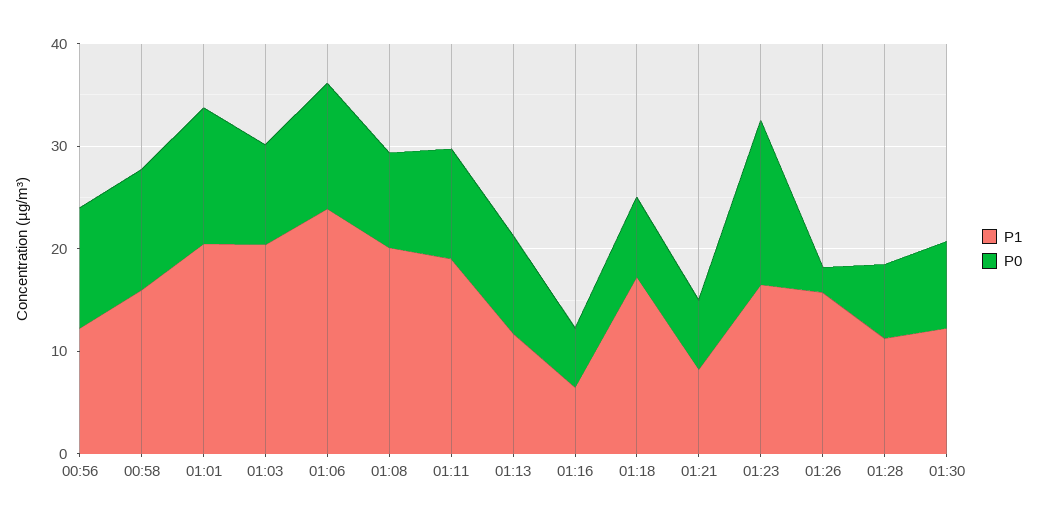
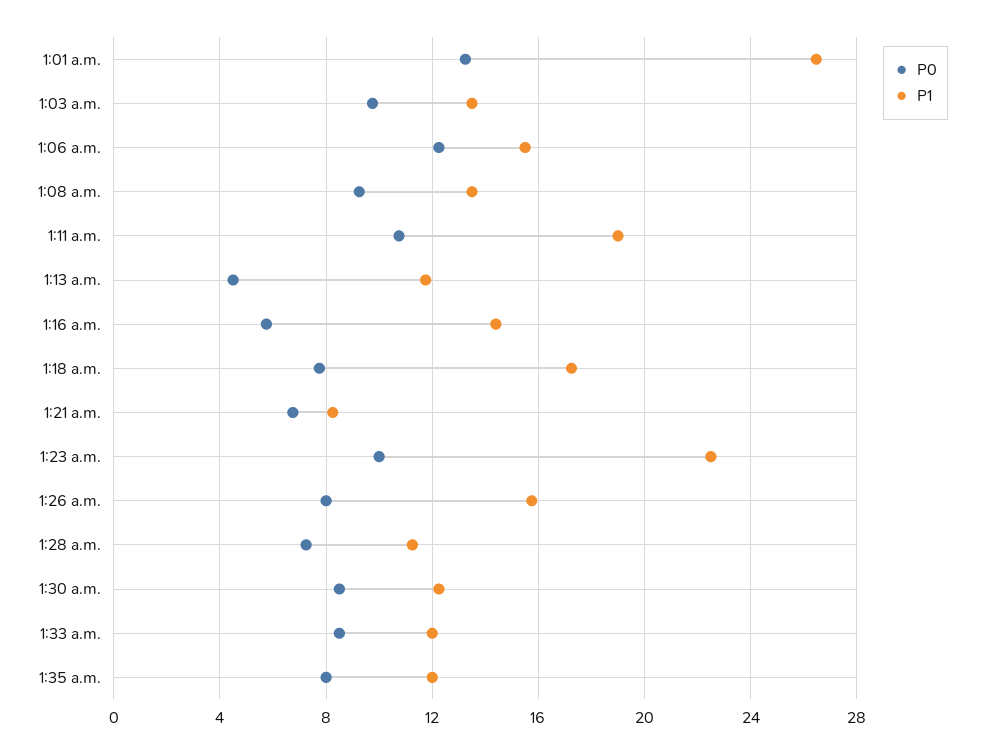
P1, 00:56: 12 -> none
P0, 00:56: 12 -> none
P1, 00:58: 16 -> none
P0, 00:58: 12 -> none
P1, 01:01: 20 -> 26.5
P1, 01:03: 20 -> 13.5
P1, 01:06: 24 -> 15.5
P1, 01:08: 20 -> 13.5
P0, 01:13: 10 -> 4.5
P1, 01:16: 6 -> 14.5
P1, 01:23: 16 -> 22.5
P0, 01:23: 16 -> 10
P0, 01:26: 2 -> 8
P0, 1:33 a.m.: none -> 8.5
P1, 1:33 a.m.: none -> 12
P0, 1:35 a.m.: none -> 8
P1, 1:35 a.m.: none -> 12

